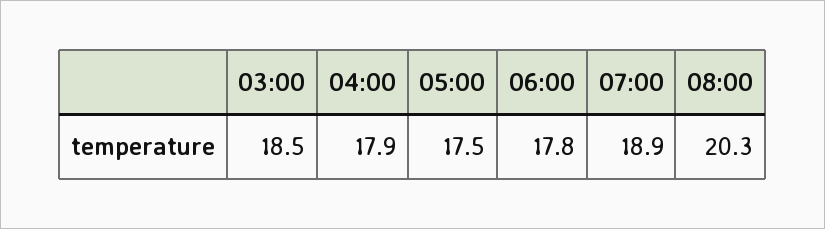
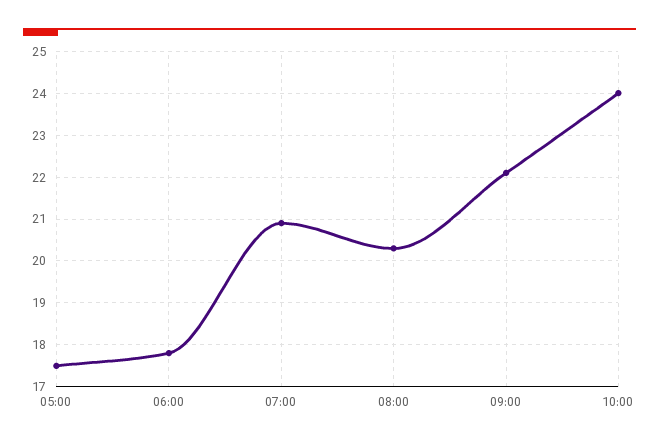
03:00: 18.5 -> none
04:00: 17.9 -> none
07:00: 18.9 -> 21
09:00: none -> 22
10:00: none -> 24

